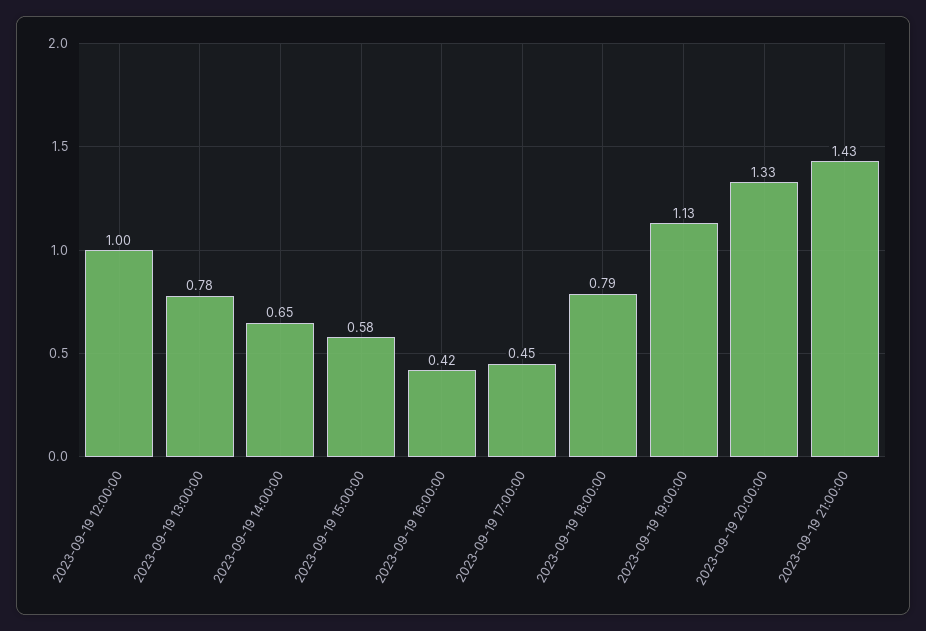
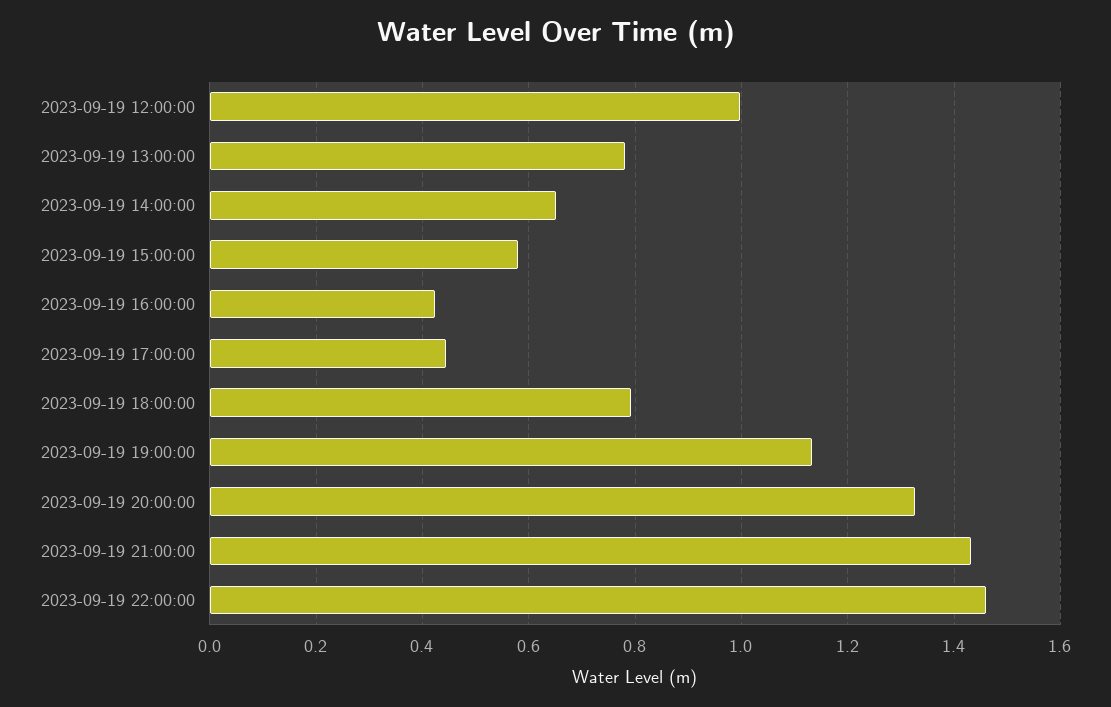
2023-09-19 22:00:00: none -> 1.46

